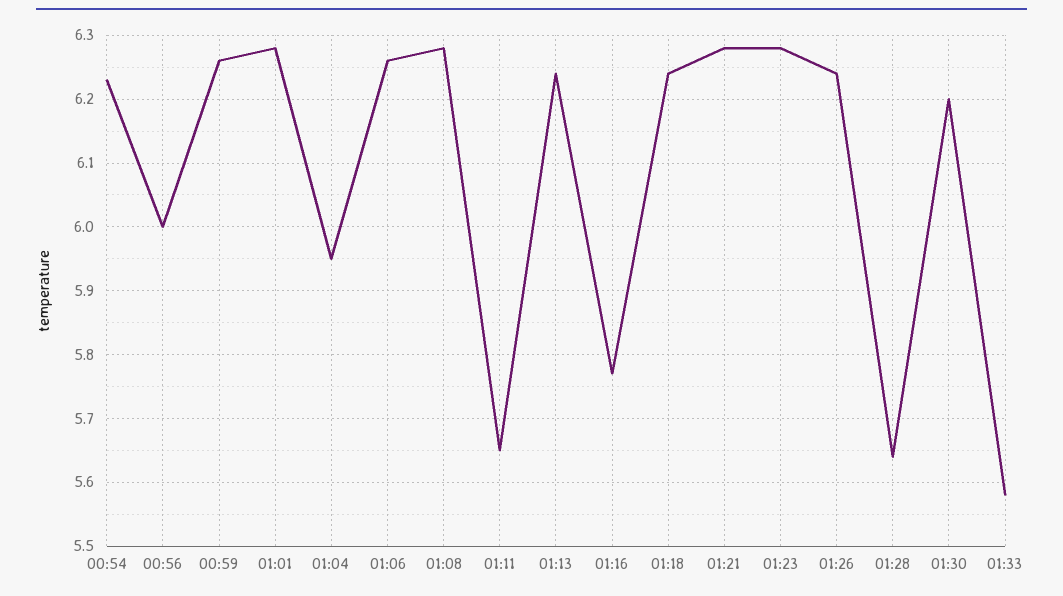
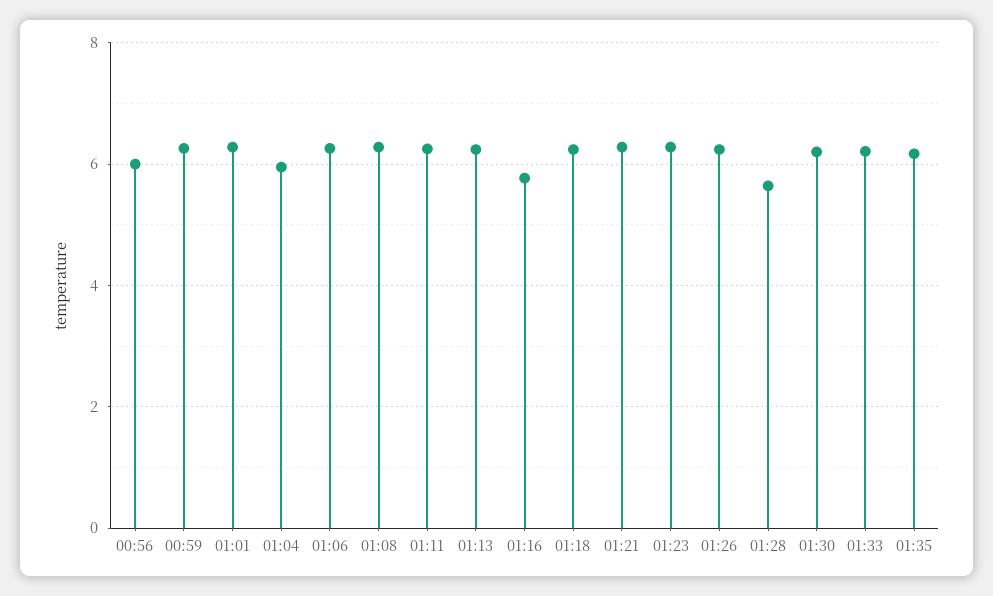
00:54: 6.23 -> none
01:11: 5.65 -> 6.2
01:33: 5.58 -> 6.2
01:35: none -> 6.2

